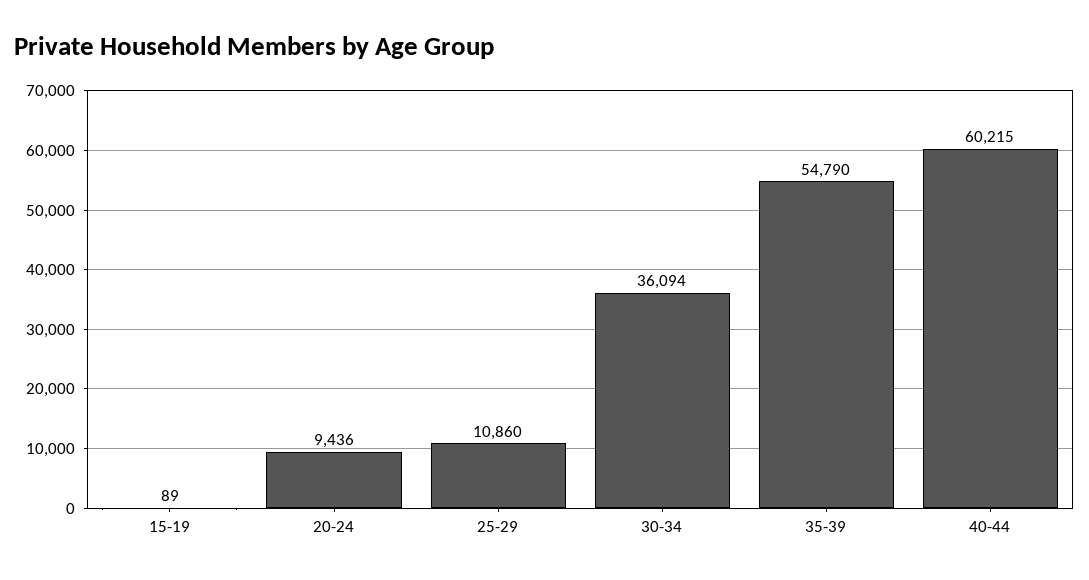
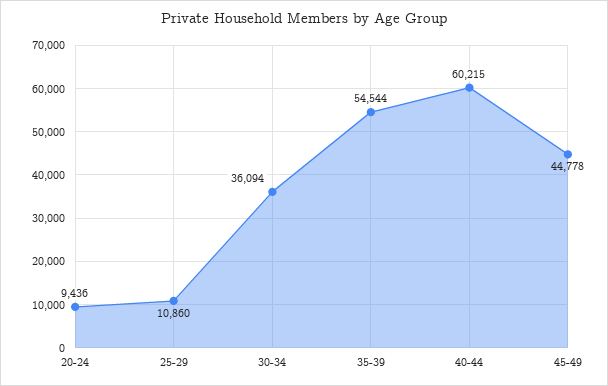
15-19: 89 -> none
35-39: 54790 -> 54544
45-49: none -> 44778

